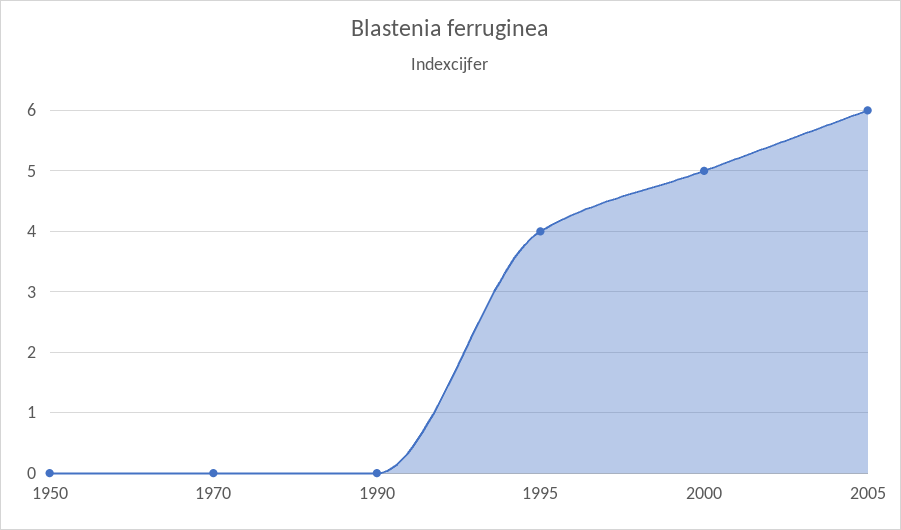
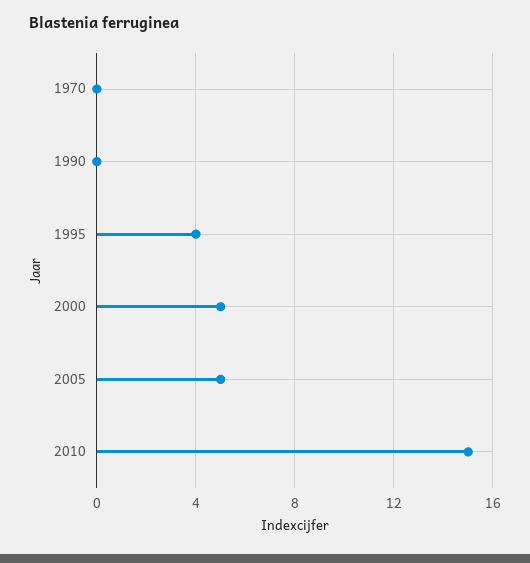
1950: 0 -> none
2005: 6 -> 5
2010: none -> 15

